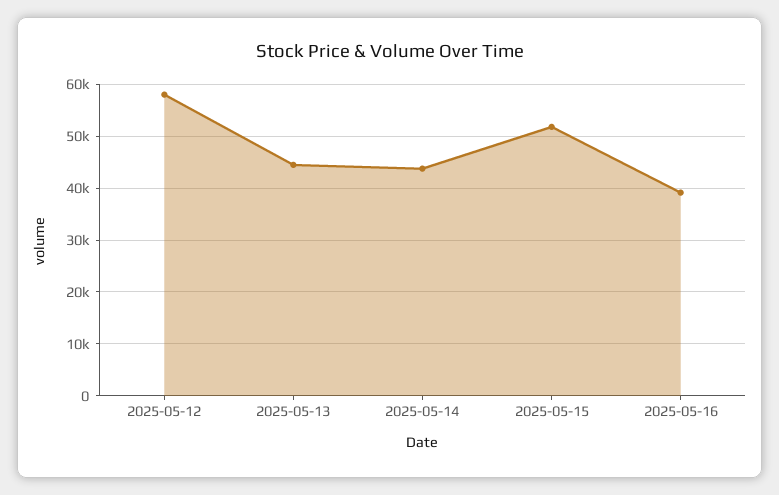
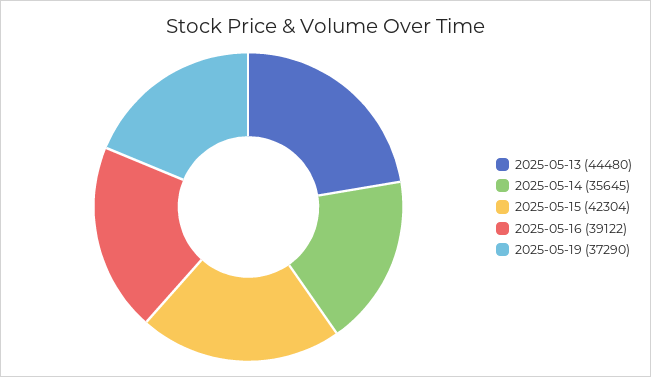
2025-05-12: 58000 -> none
2025-05-14: 44000 -> 35645
2025-05-15: 52000 -> 42304
2025-05-19: none -> 37290

